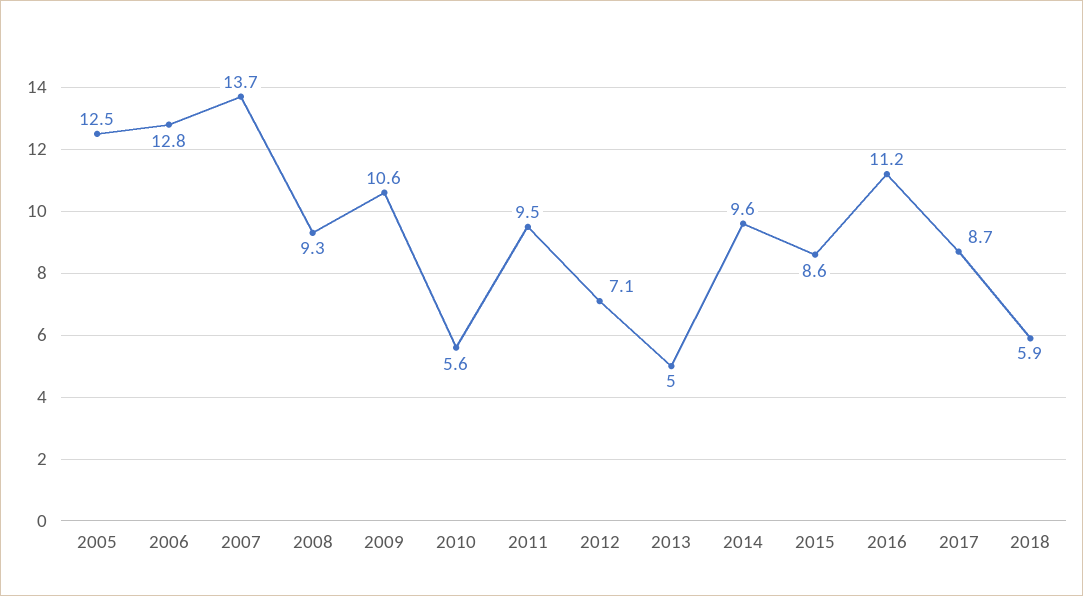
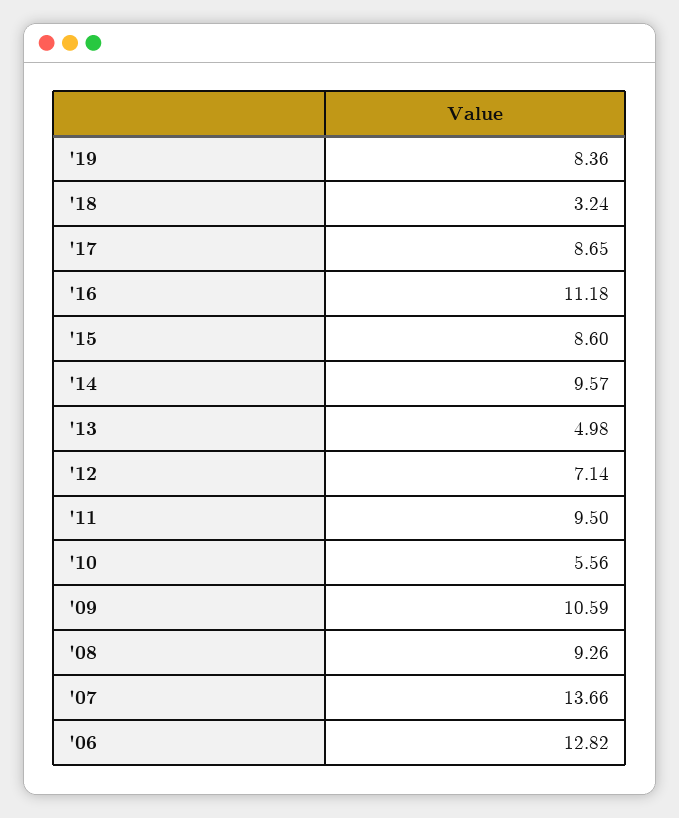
2005: 12.5 -> none
2018: 5.9 -> 3.24
'19: none -> 8.36

